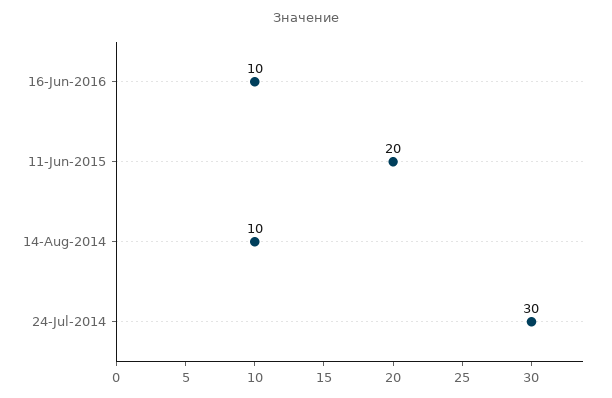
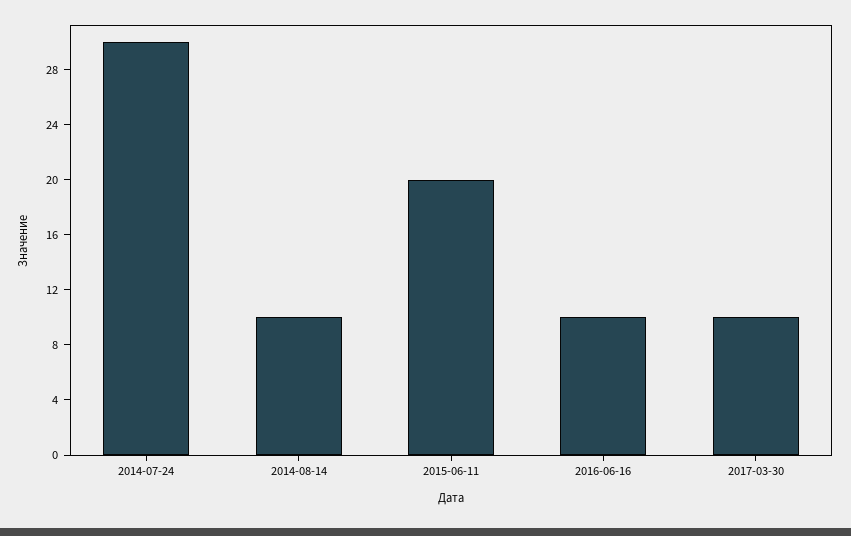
2017-03-30: none -> 10

